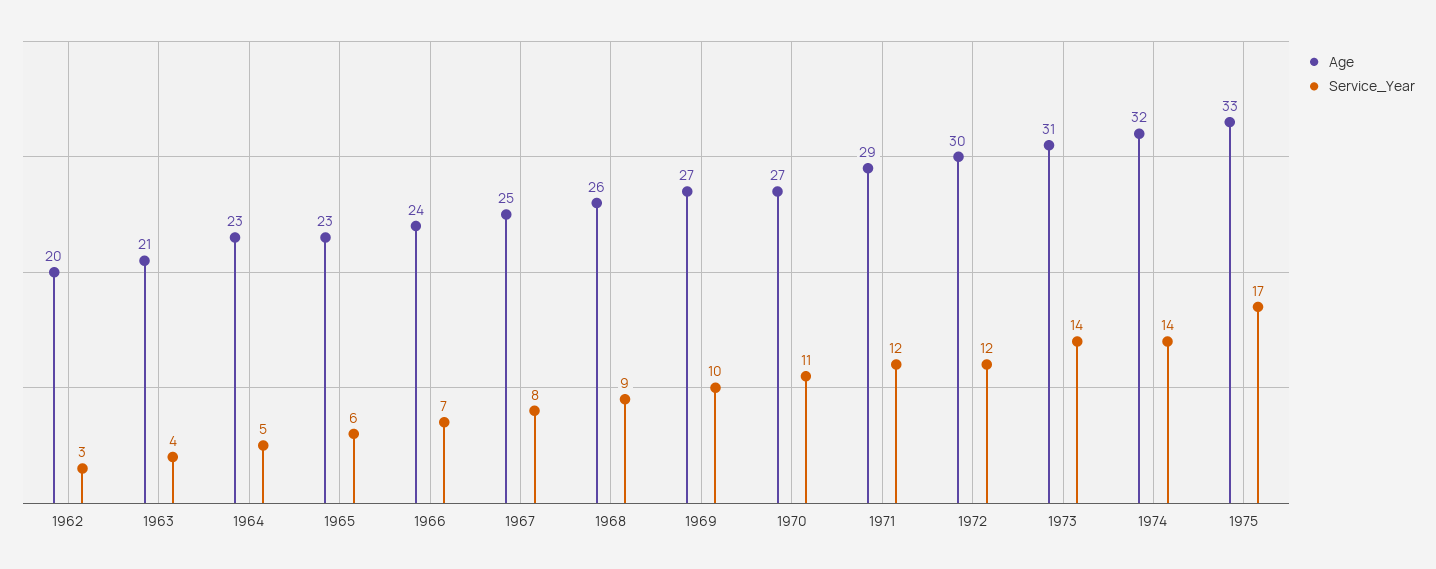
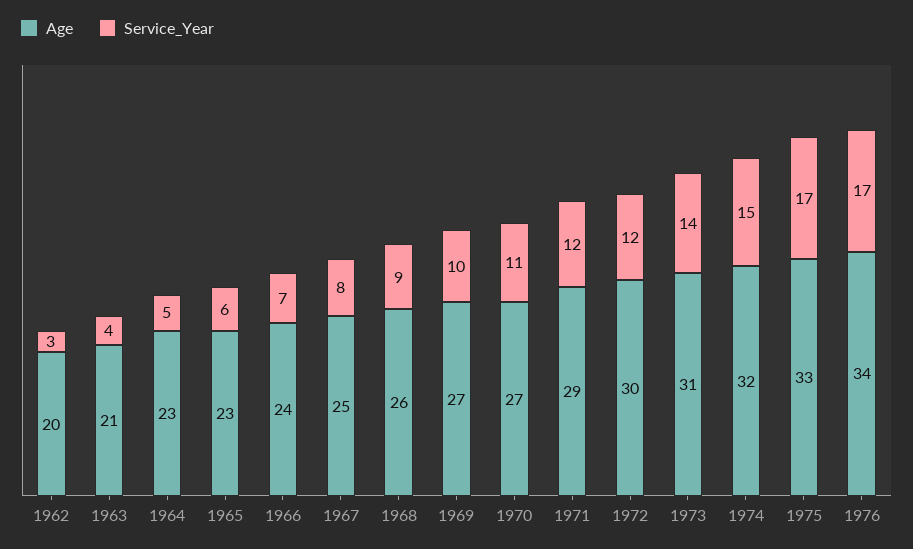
Service_Year, 1974: 14 -> 15
Age, 1976: none -> 34
Service_Year, 1976: none -> 17

